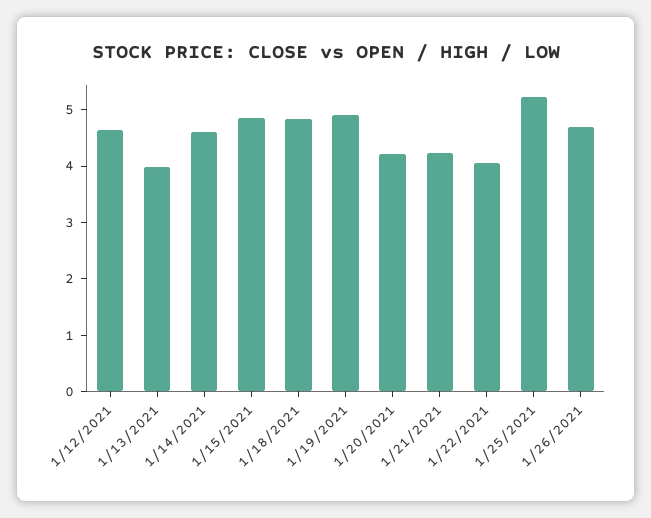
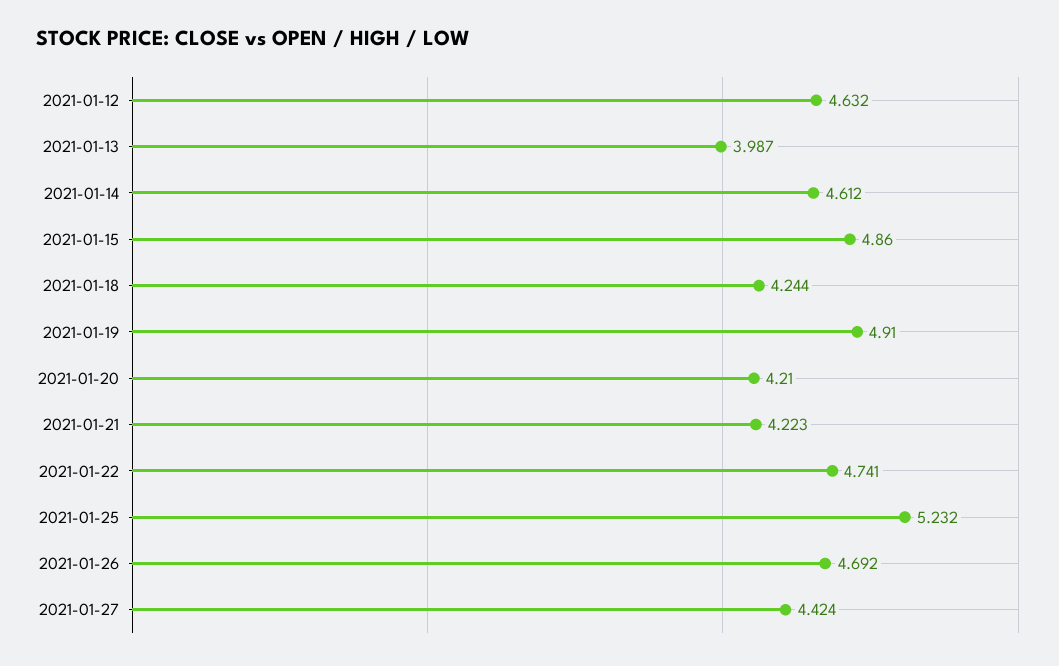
1/18/2021: 4.8 -> 4.244
1/22/2021: 4 -> 4.741
2021-01-27: none -> 4.424

